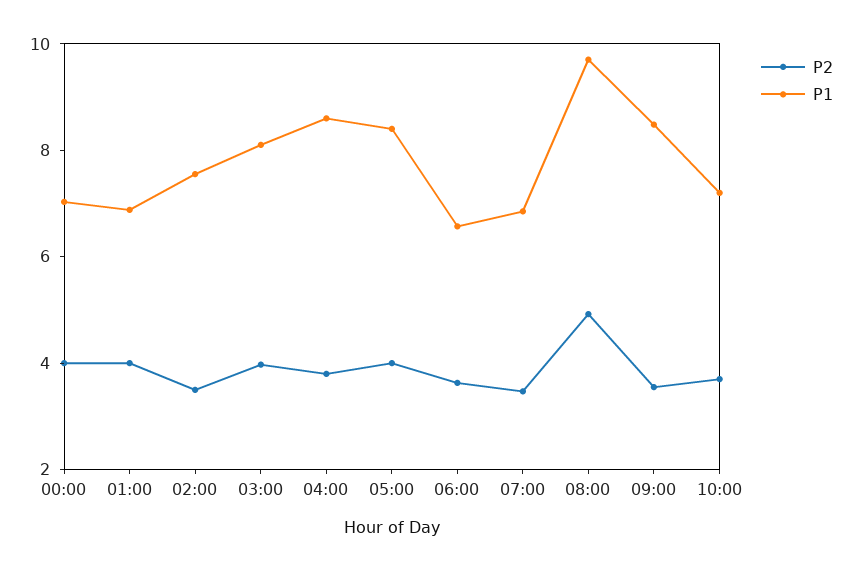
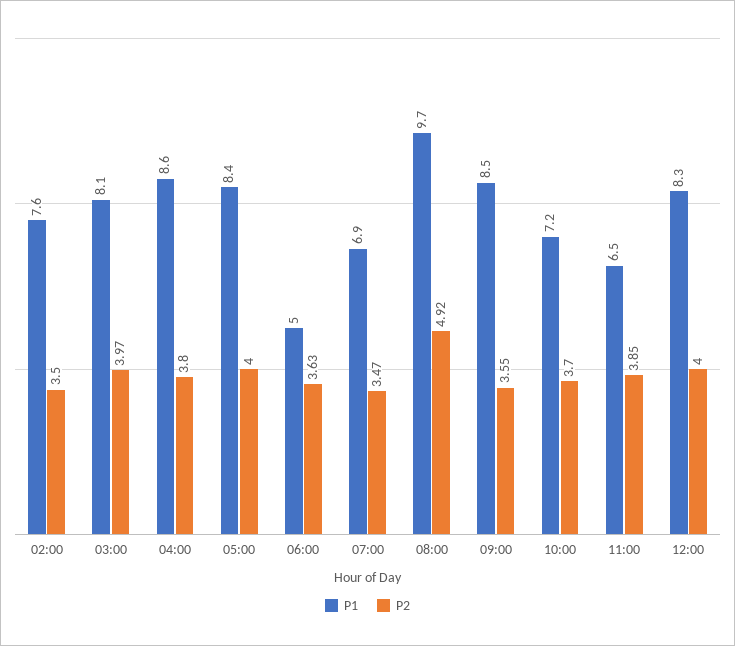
P2, 00:00: 4 -> none
P1, 00:00: 7 -> none
P2, 01:00: 4 -> none
P1, 01:00: 7 -> none
P1, 06:00: 6.5 -> 5
P1, 11:00: none -> 6.5
P2, 11:00: none -> 3.85
P1, 12:00: none -> 8.3
P2, 12:00: none -> 4

